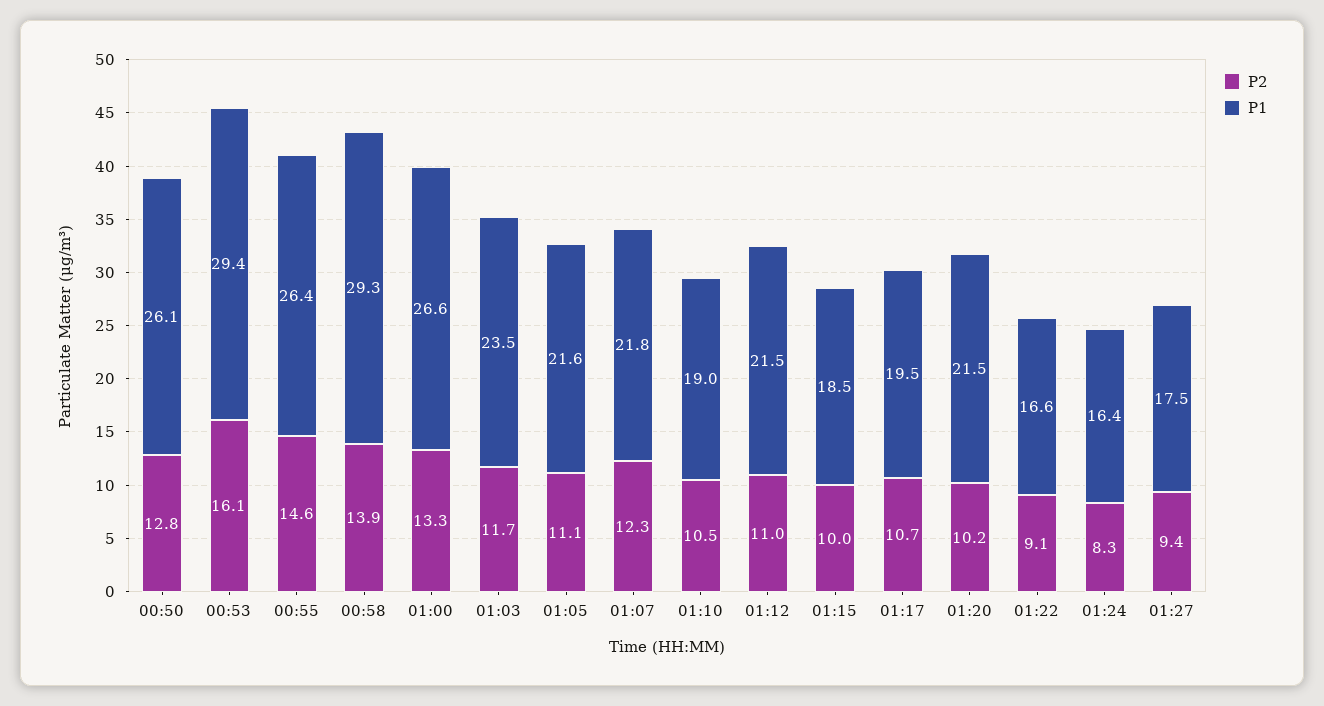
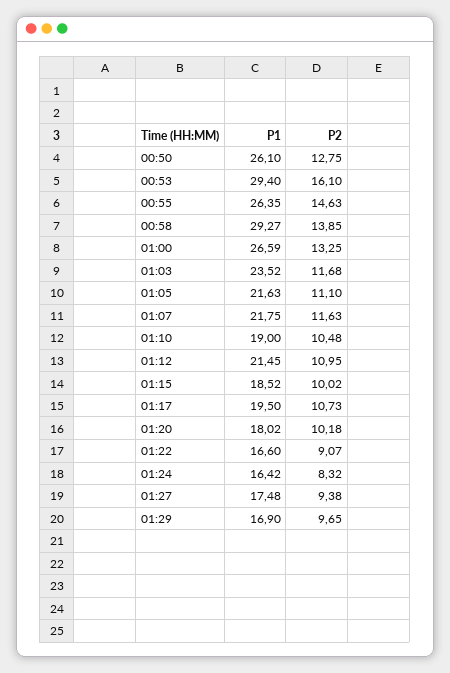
P2, 01:07: 12.3 -> 11.63
P1, 01:20: 21.5 -> 18.02
P1, 01:29: none -> 16.9
P2, 01:29: none -> 9.65

